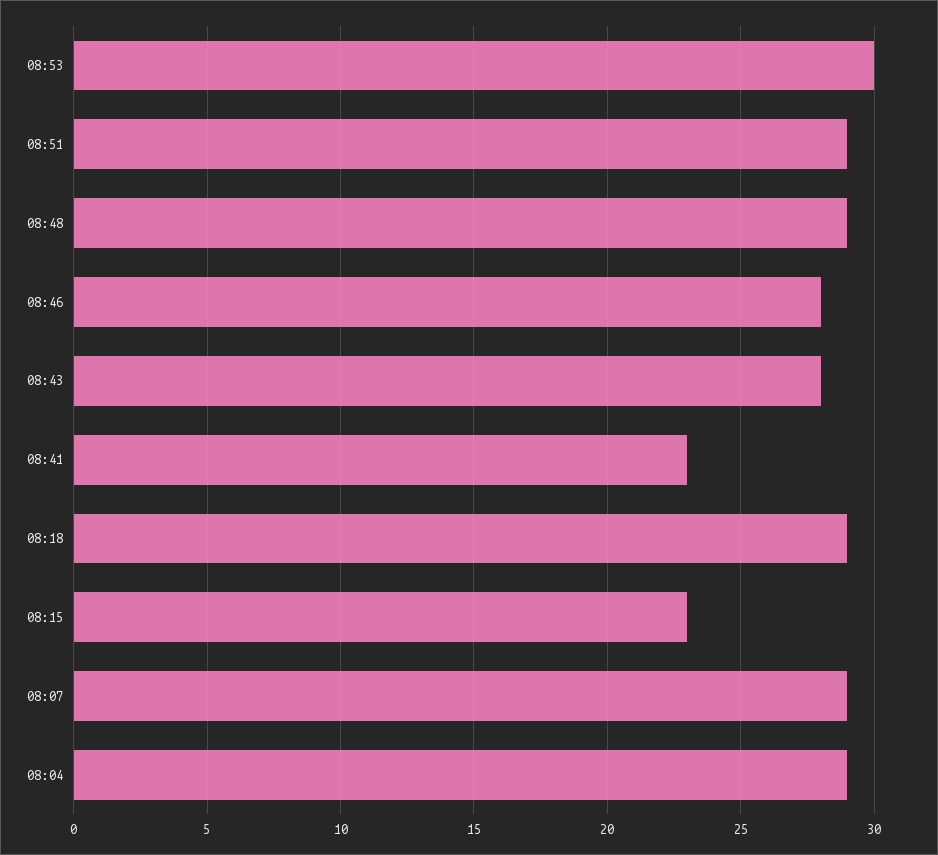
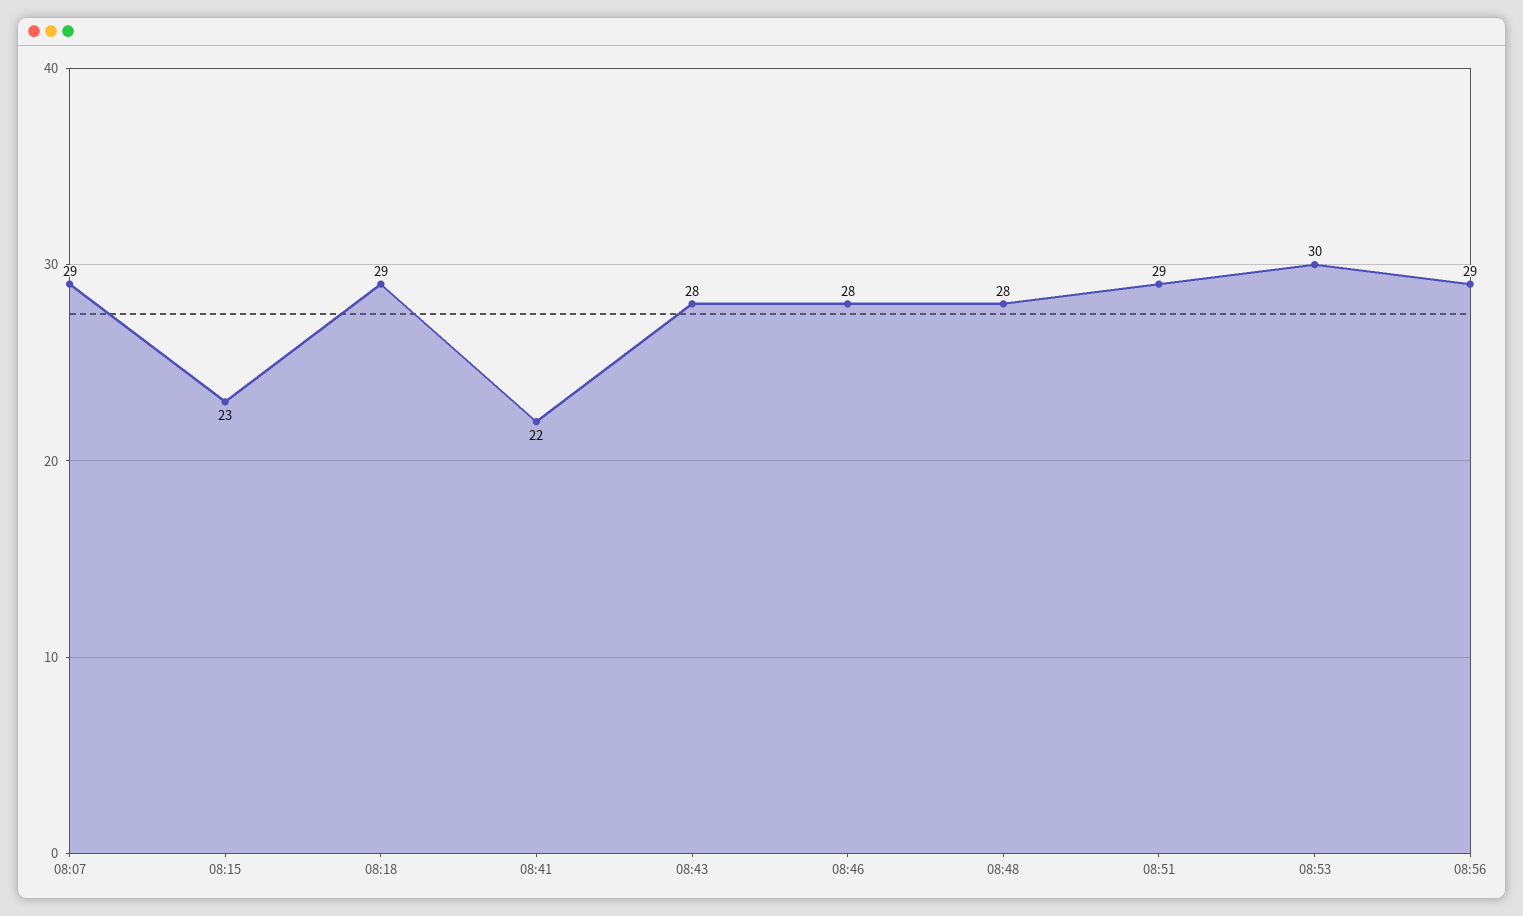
08:48: 29 -> 28
08:41: 23 -> 22
08:04: 29 -> none
08:56: none -> 29

